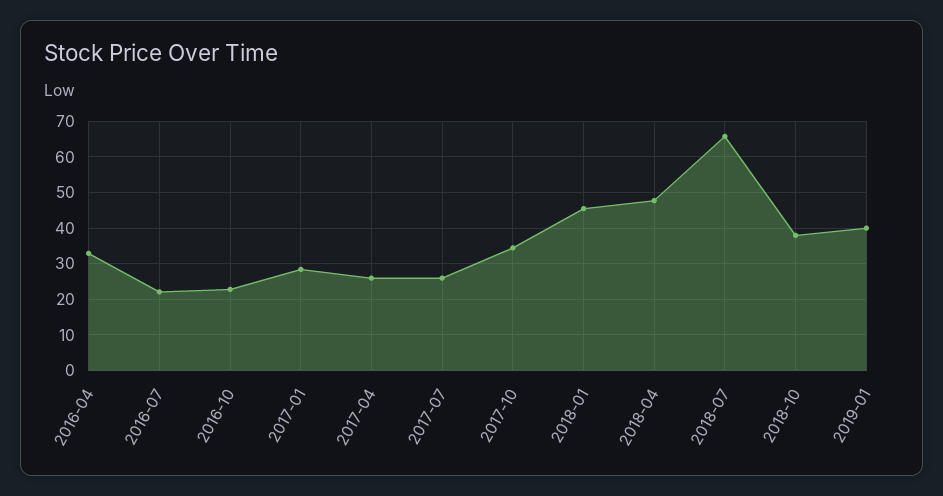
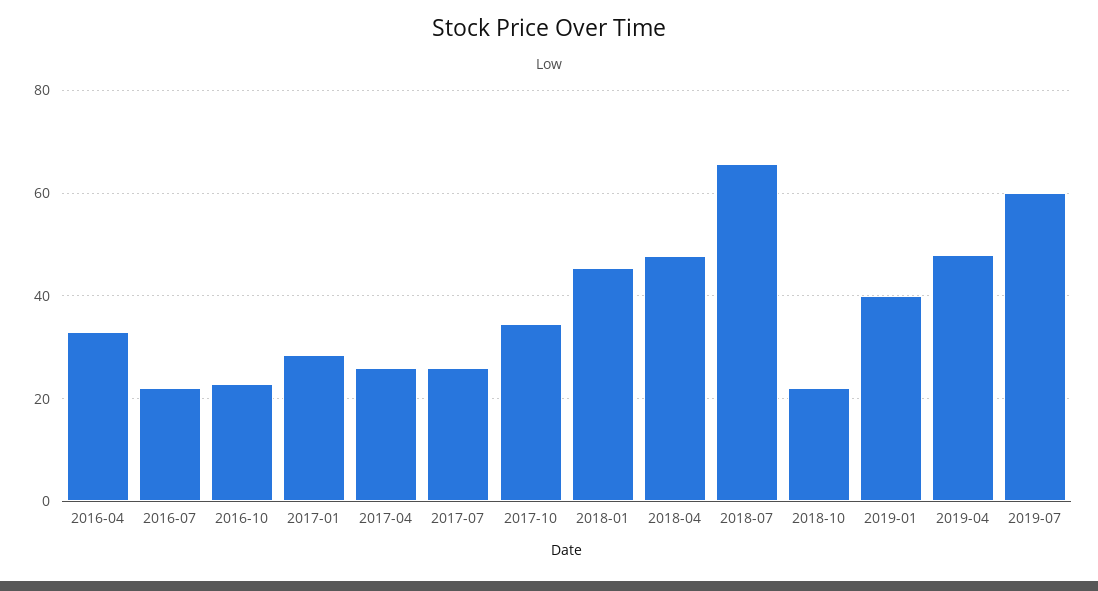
2018-10: 38 -> 22
2019-04: none -> 48
2019-07: none -> 60

